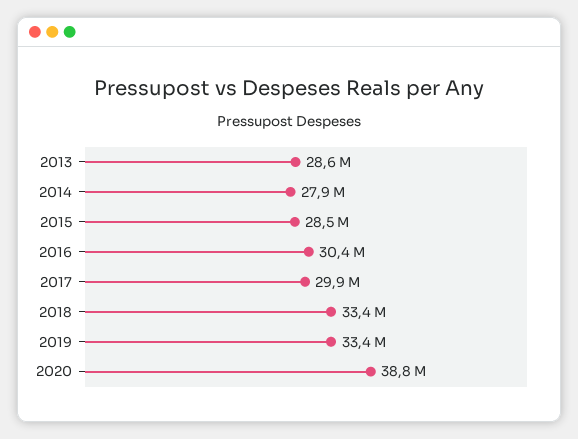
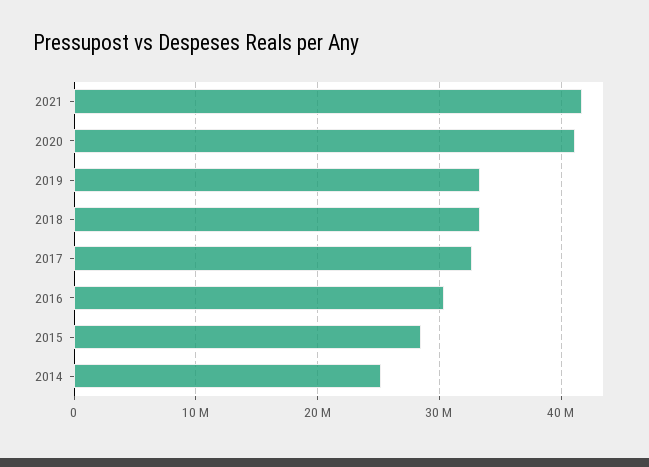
2013: 28600000 -> none
2014: 27900000 -> 25000000
2017: 29900000 -> 33000000
2020: 38800000 -> 41000000
2021: none -> 42000000

